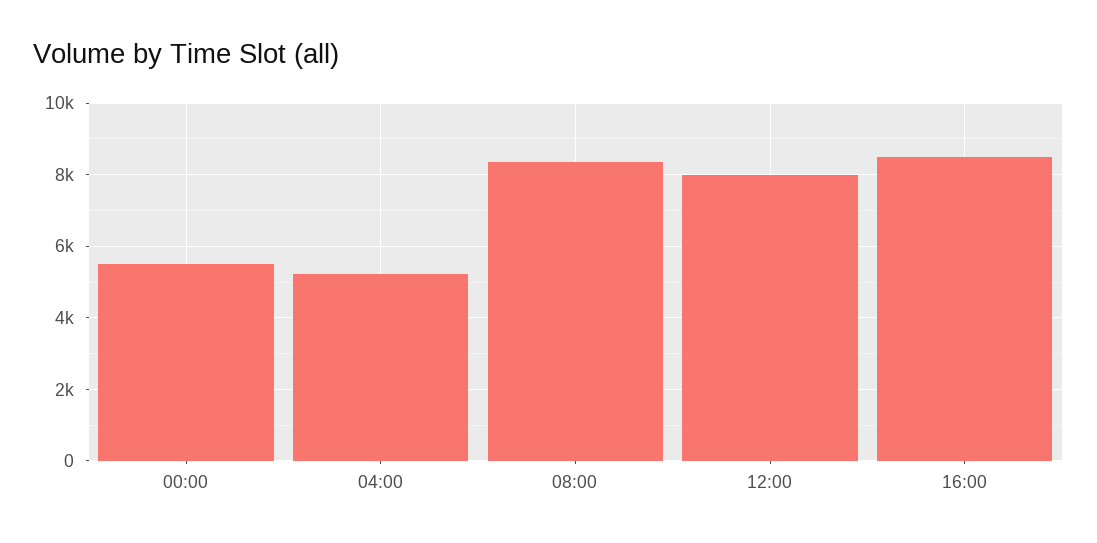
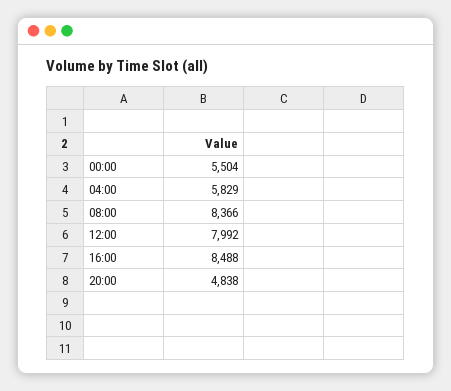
04:00: 5200 -> 5829
20:00: none -> 4838

